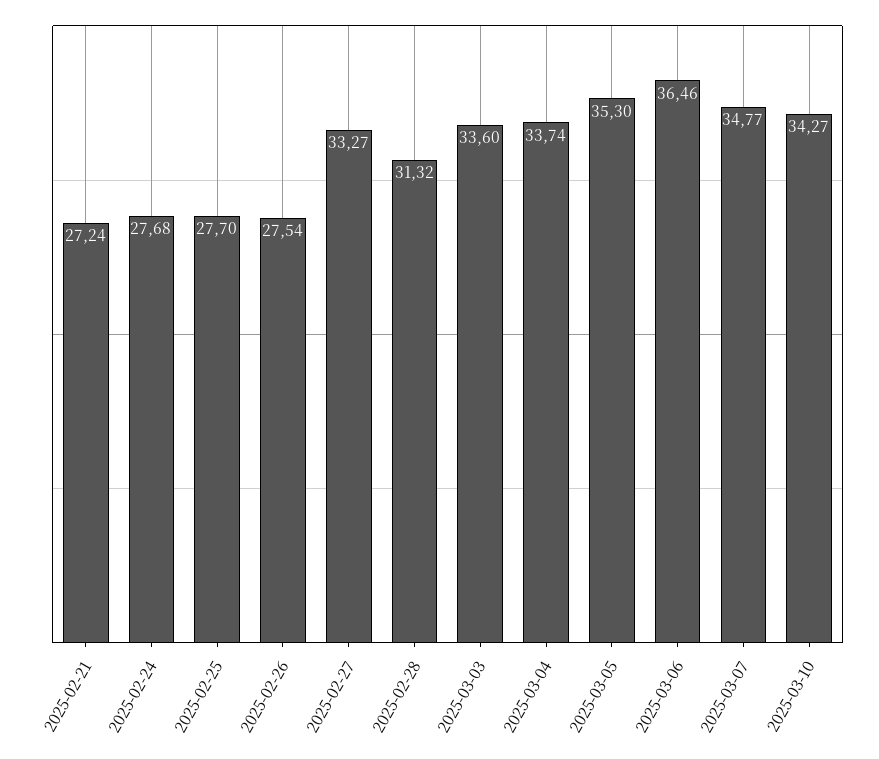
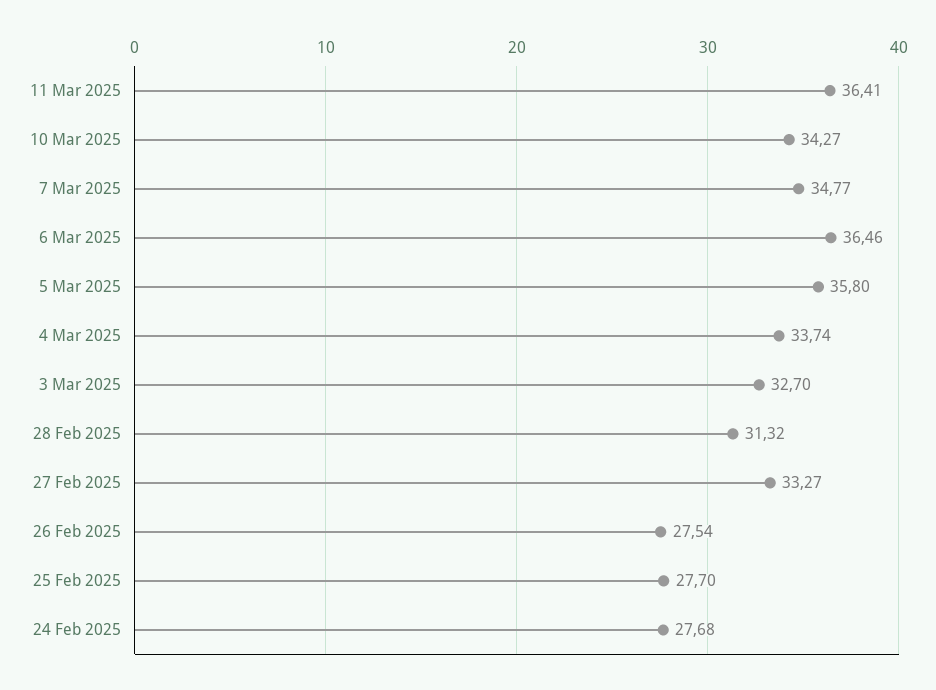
2025-02-21: 27.24 -> none
2025-03-03: 33.6 -> 32.7
2025-03-05: 35.3 -> 35.8
11 Mar 2025: none -> 36.41

